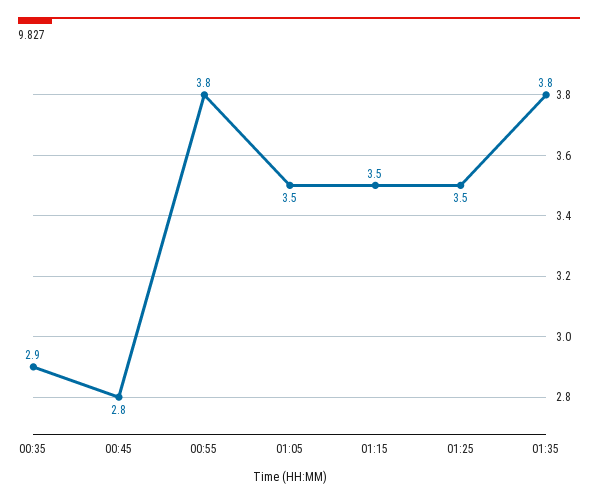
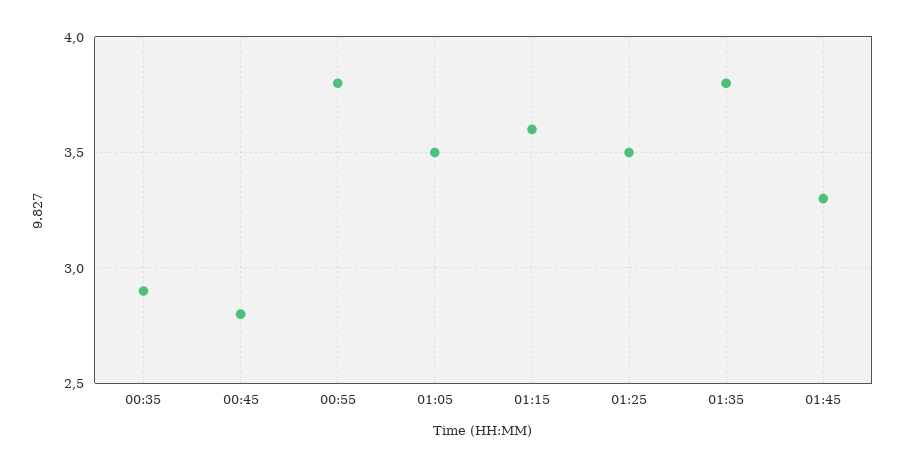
01:15: 3.5 -> 3.6
01:45: none -> 3.3

